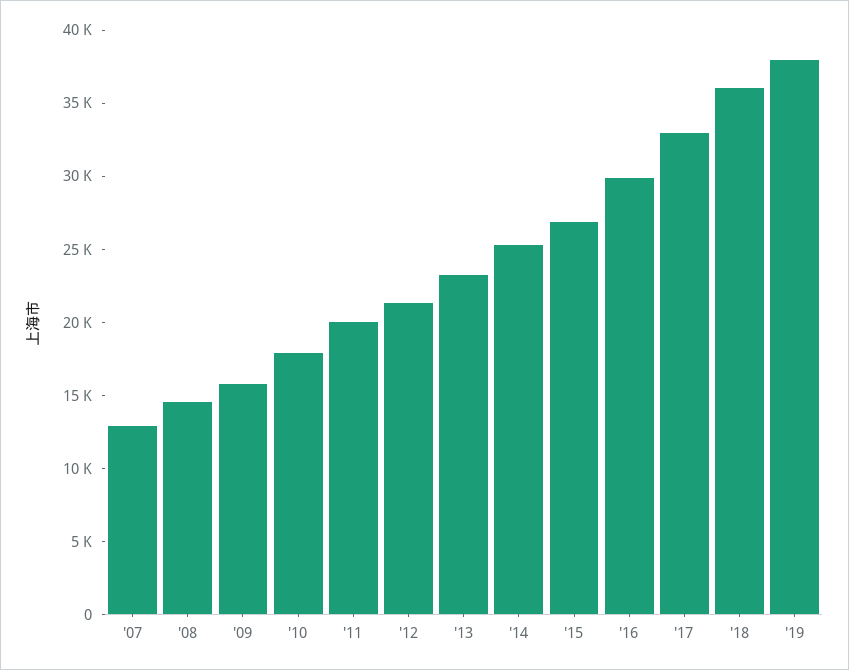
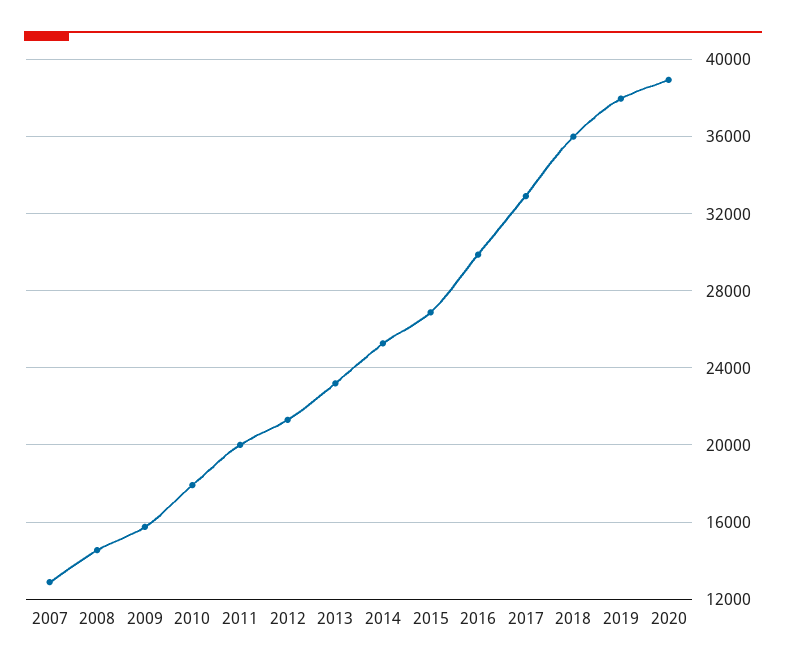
2020: none -> 39000

